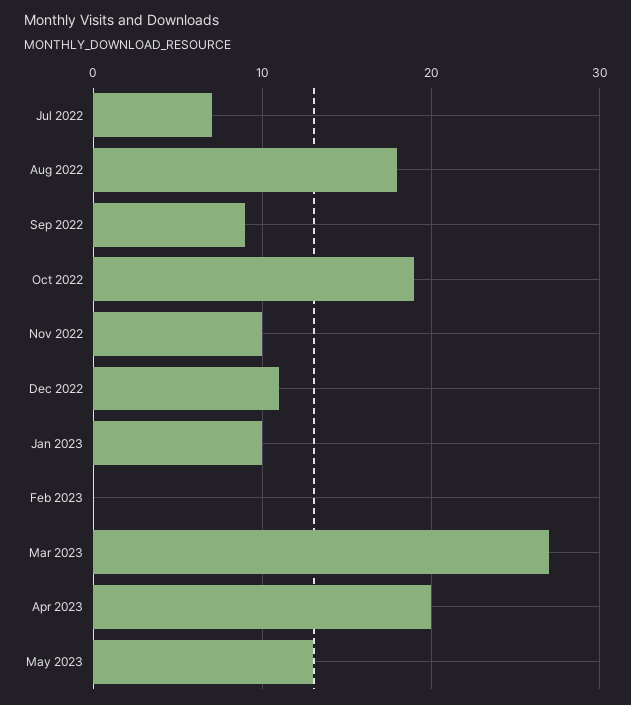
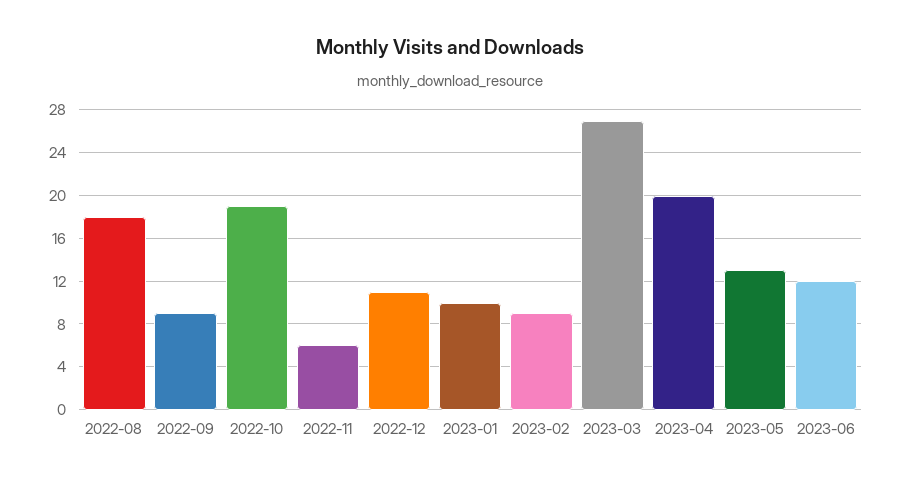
Jul 2022: 7 -> none
Nov 2022: 10 -> 6
Feb 2023: 0 -> 9
2023-06: none -> 12

